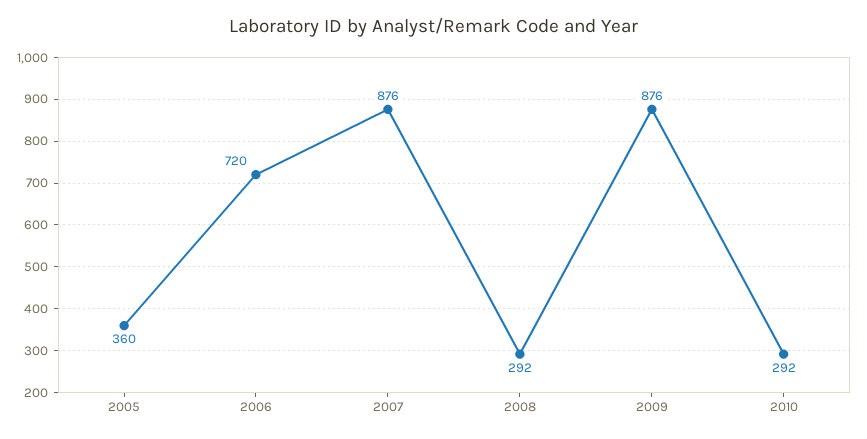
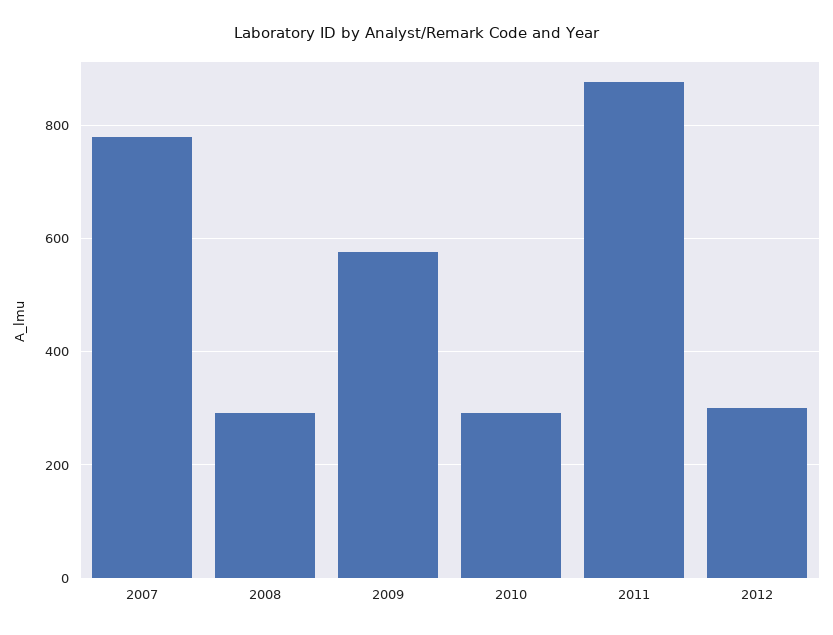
2005: 360 -> none
2006: 720 -> none
2007: 876 -> 780
2009: 876 -> 580
2011: none -> 880
2012: none -> 300

